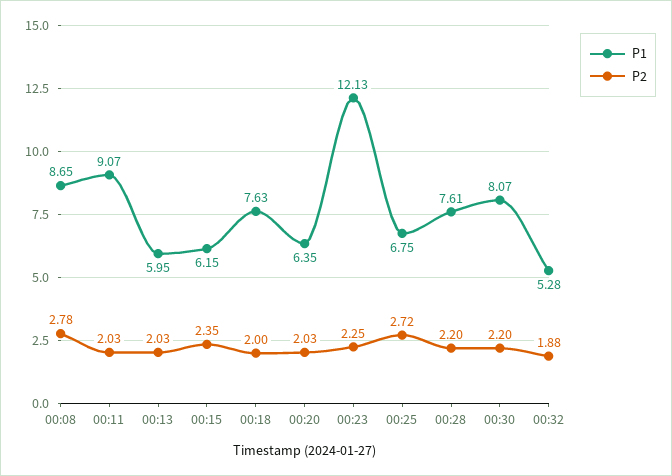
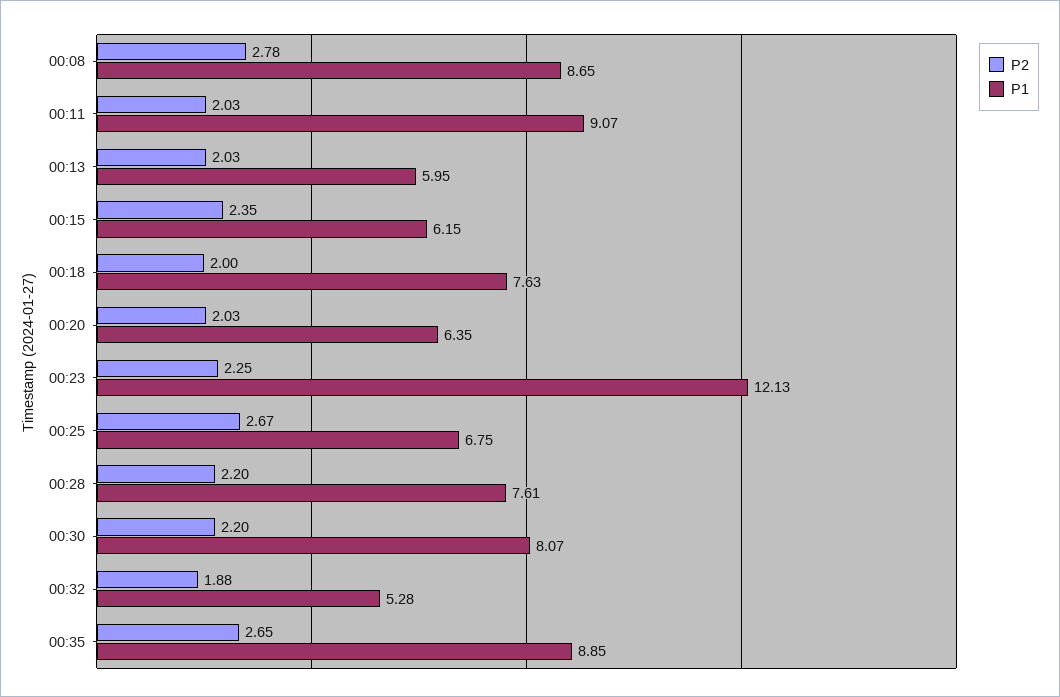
P2, 00:25: 2.72 -> 2.67
P2, 00:35: none -> 2.65
P1, 00:35: none -> 8.85

